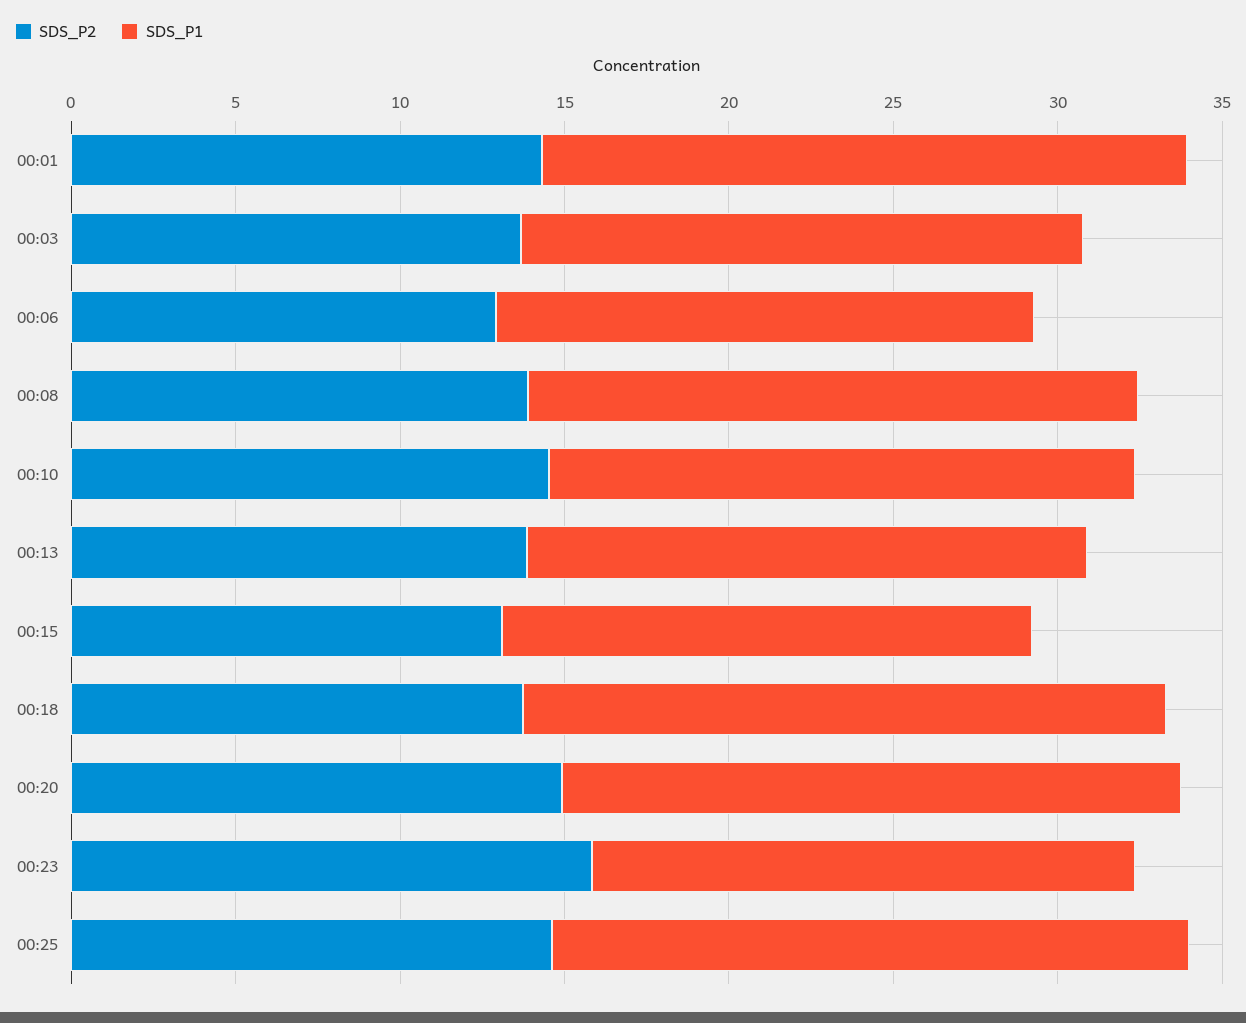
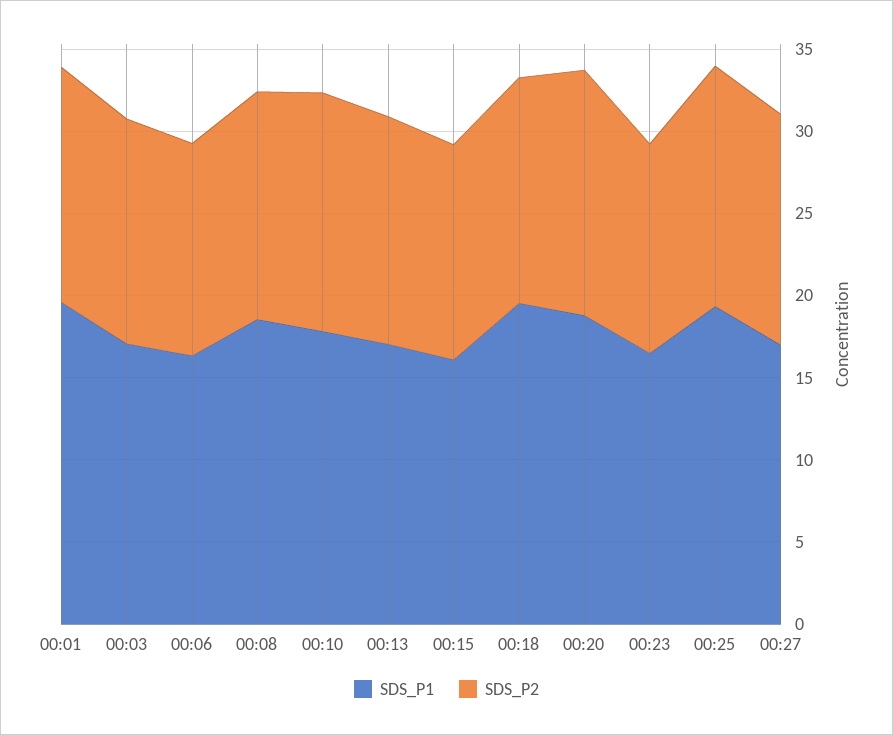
SDS_P2, 00:23: 16 -> 13
SDS_P1, 00:27: none -> 17
SDS_P2, 00:27: none -> 14

